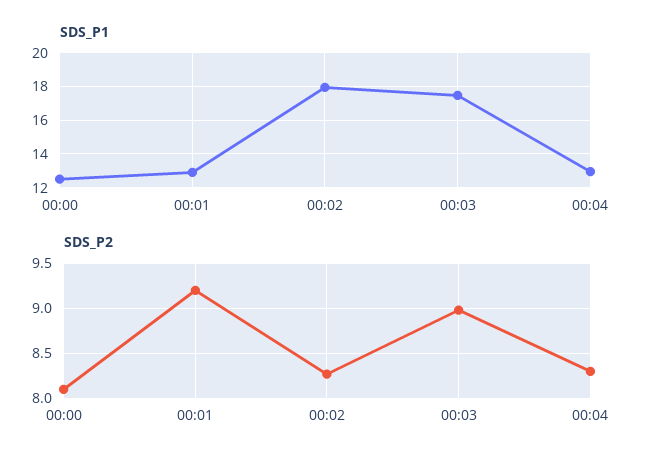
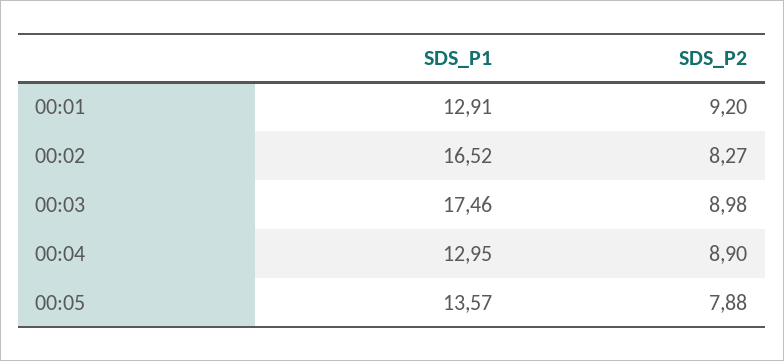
SDS_P1, 00:00: 12.5 -> none
SDS_P1, 00:02: 18 -> 16.52
SDS_P2, 00:00: 8.1 -> none
SDS_P2, 00:04: 8.3 -> 8.9
SDS_P1, 00:05: none -> 13.57
SDS_P2, 00:05: none -> 7.88

